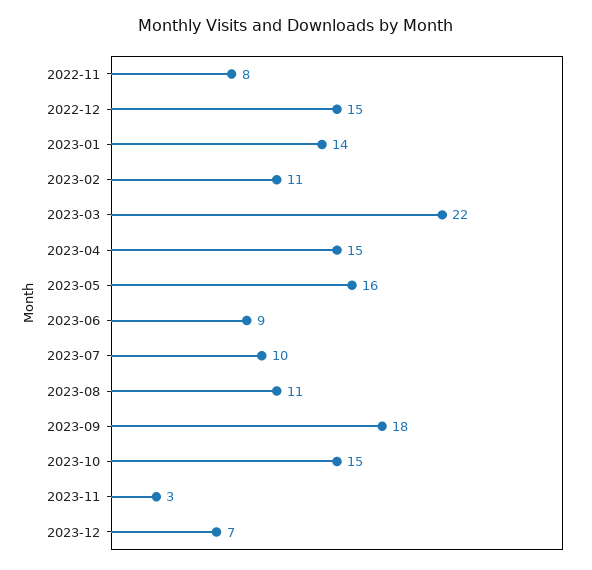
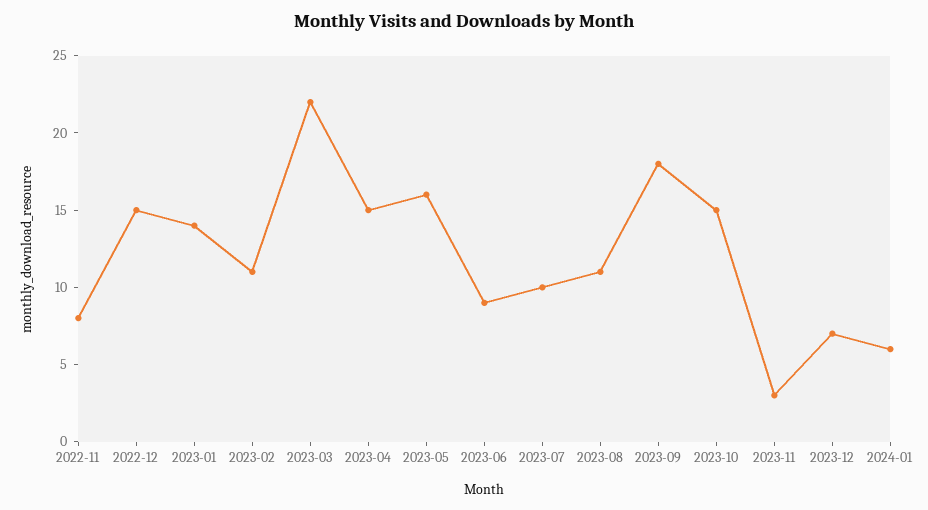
2024-01: none -> 6

